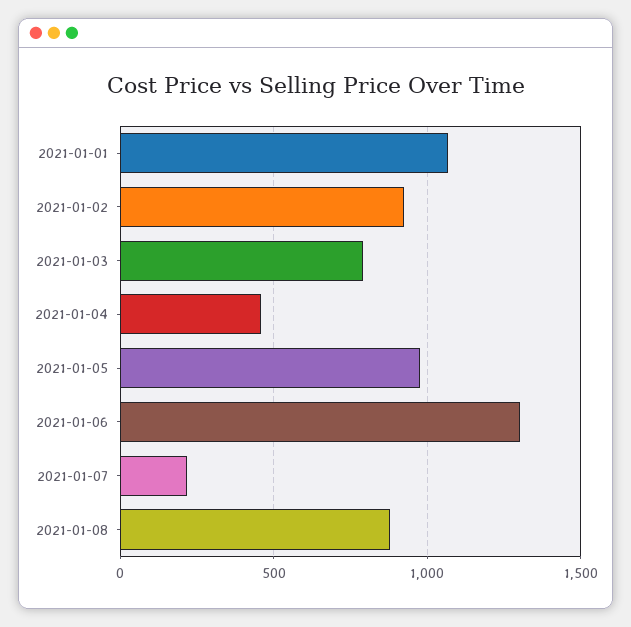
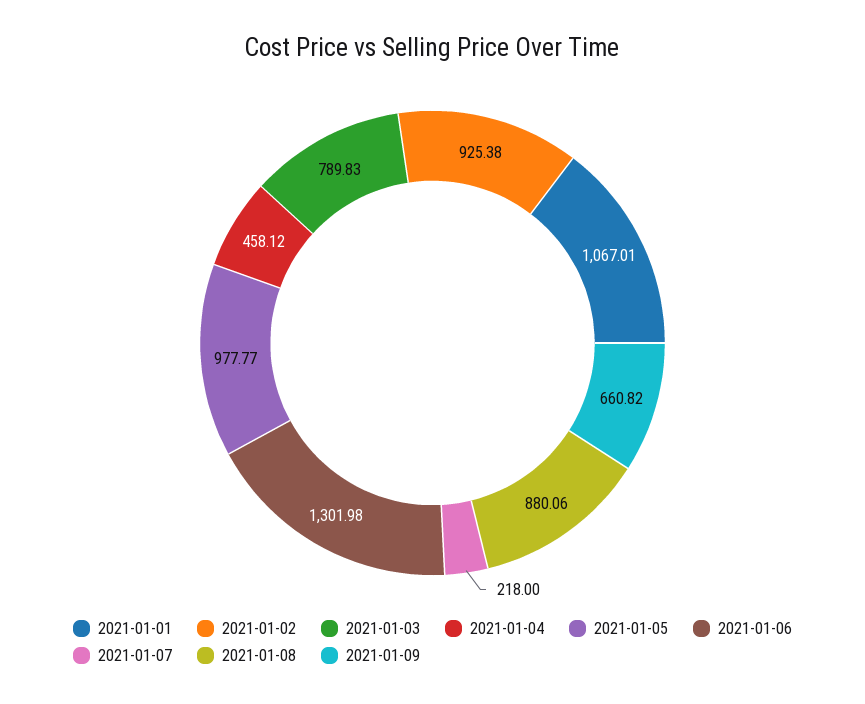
2021-01-09: none -> 660.82

